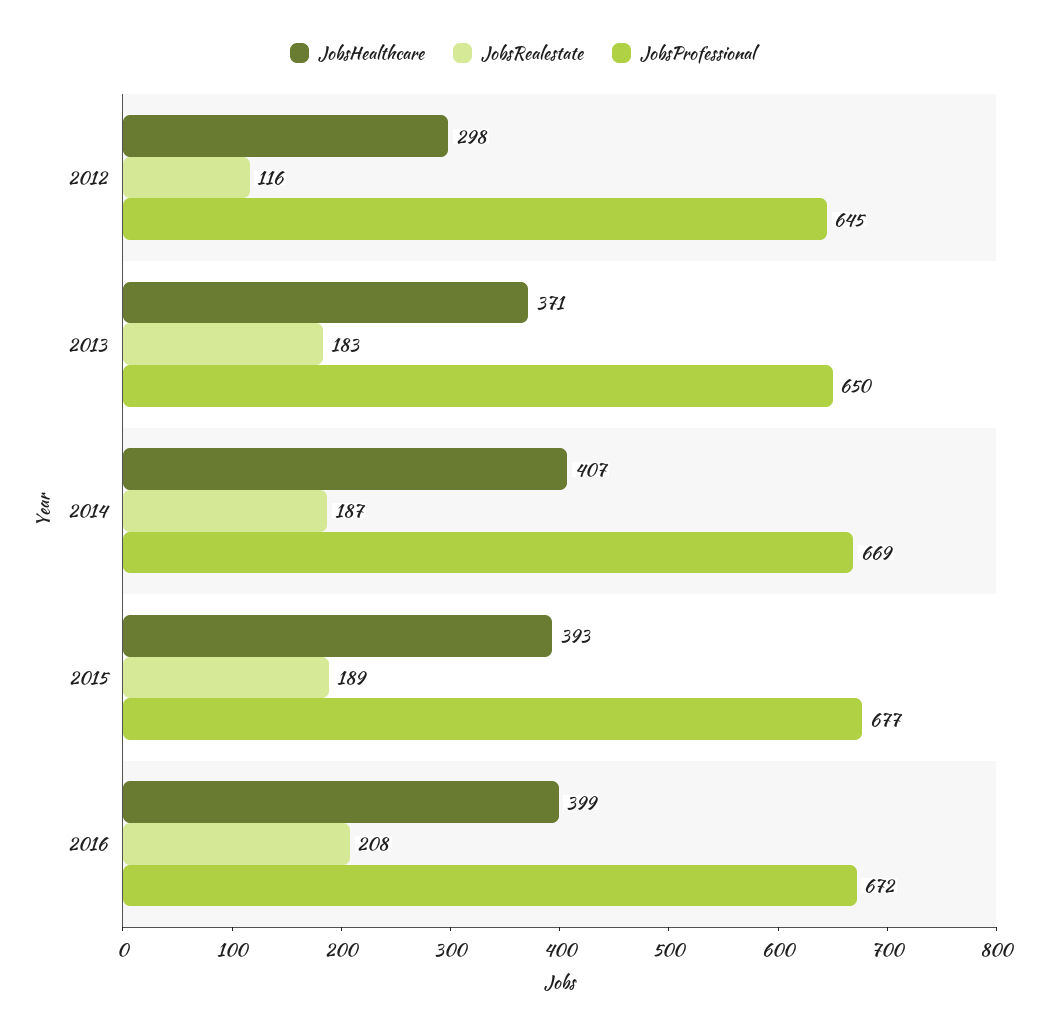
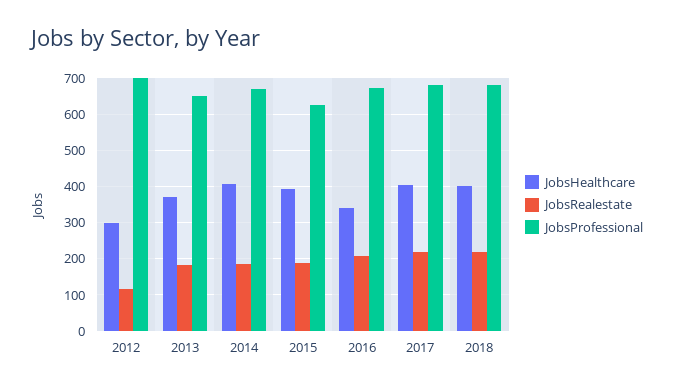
JobsProfessional, 2012: 645 -> 700
JobsProfessional, 2015: 677 -> 620
JobsHealthcare, 2016: 399 -> 340
JobsHealthcare, 2017: none -> 400
JobsRealestate, 2017: none -> 220
JobsProfessional, 2017: none -> 680
JobsHealthcare, 2018: none -> 400
JobsRealestate, 2018: none -> 220
JobsProfessional, 2018: none -> 680

